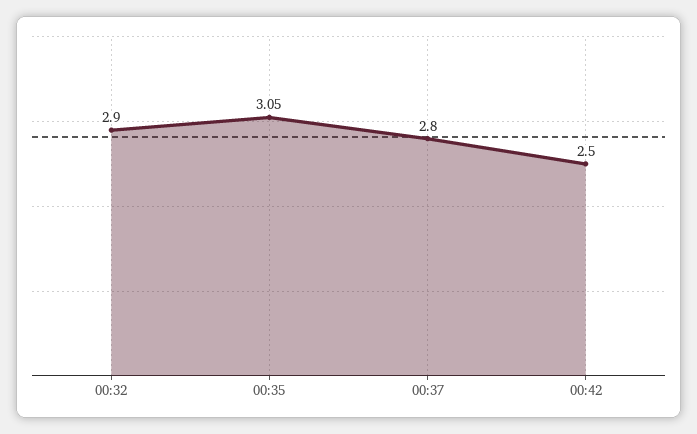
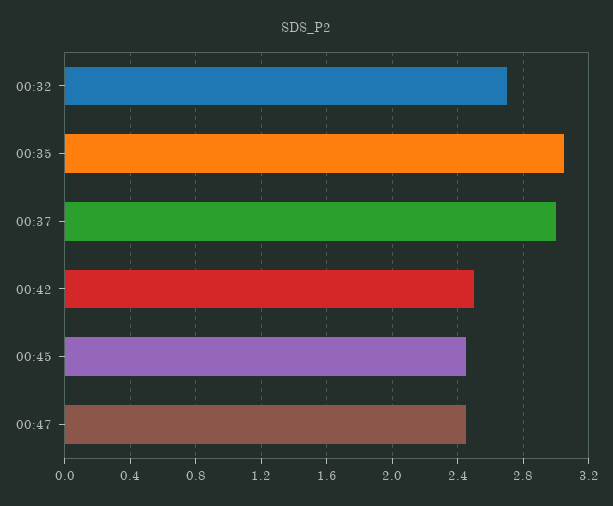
00:32: 2.9 -> 2.7
00:37: 2.8 -> 3
00:45: none -> 2.45
00:47: none -> 2.45

